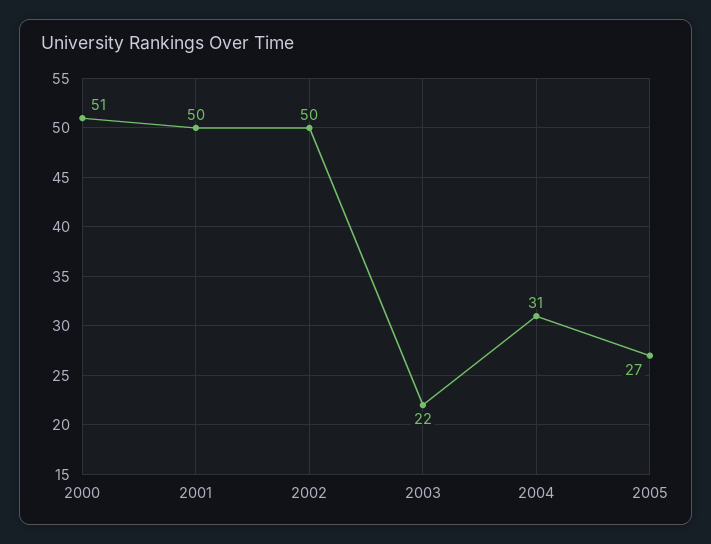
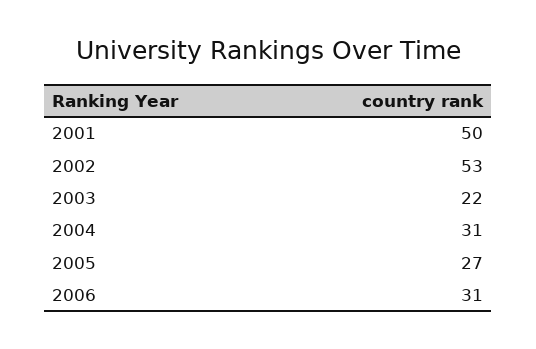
2000: 51 -> none
2002: 50 -> 53
2006: none -> 31

